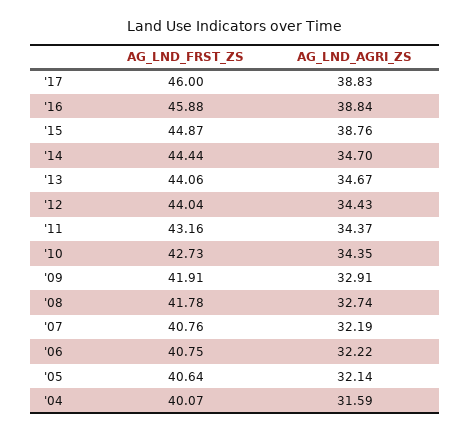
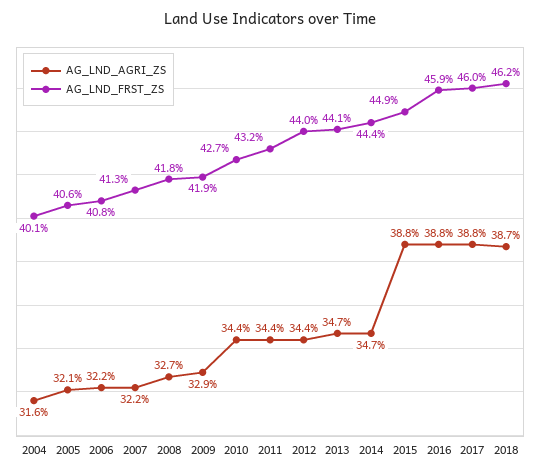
AG_LND_FRST_ZS, '07: 40.76 -> 41.3
AG_LND_AGRI_ZS, 2018: none -> 38.7
AG_LND_FRST_ZS, 2018: none -> 46.2

